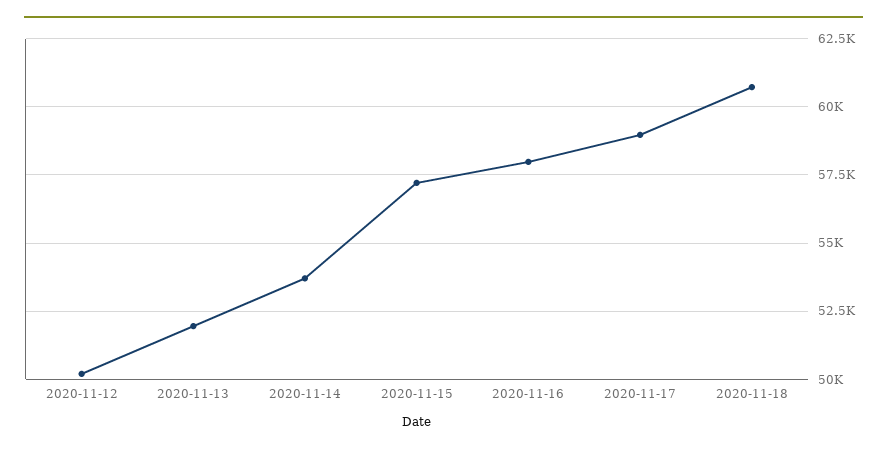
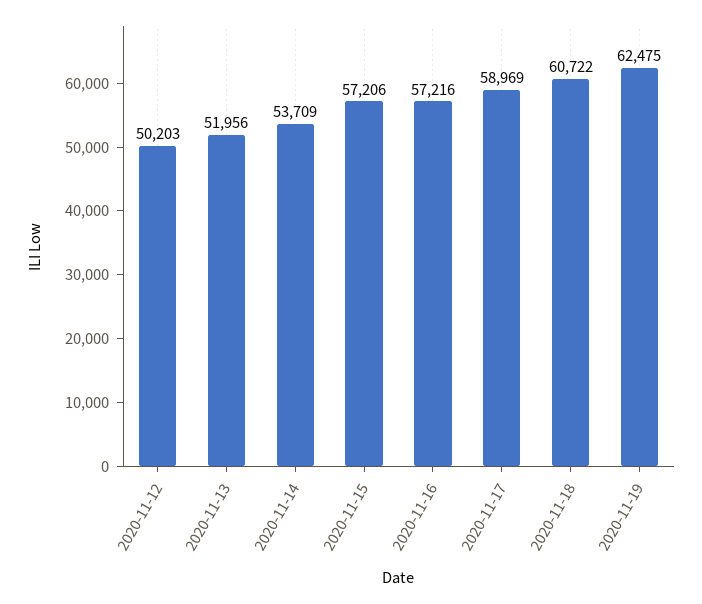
2020-11-16: 58000 -> 57216
2020-11-19: none -> 62475

